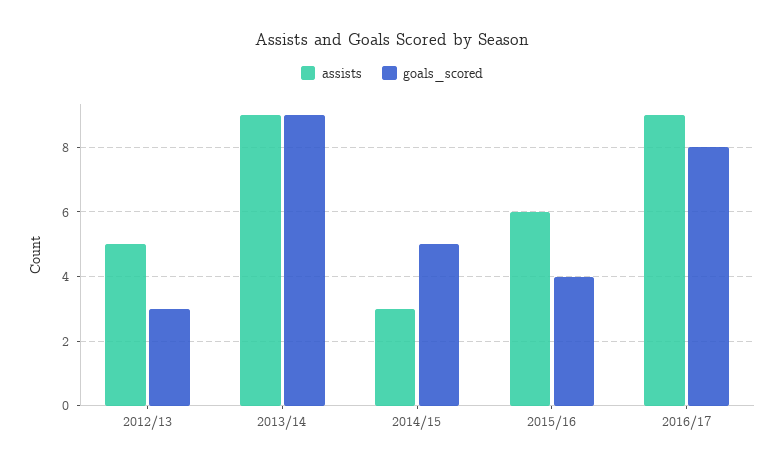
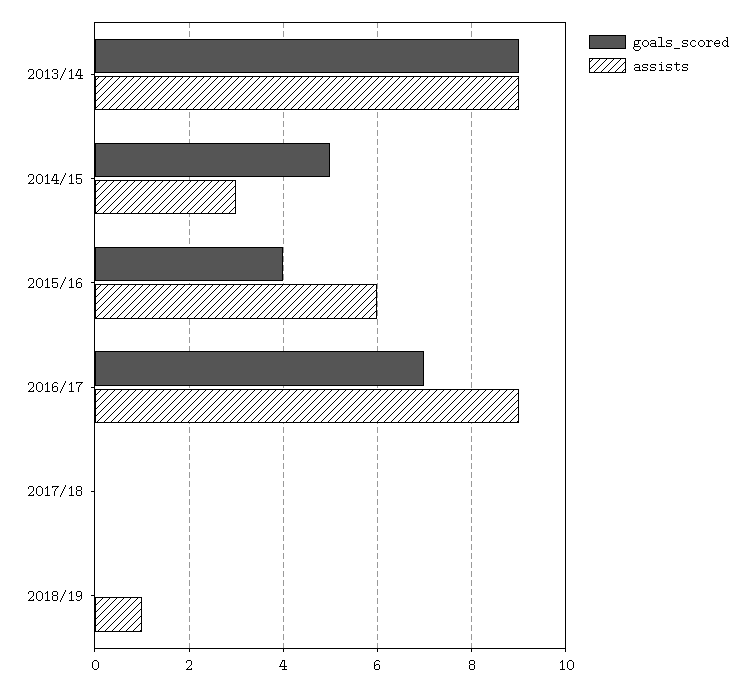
assists, 2012/13: 5 -> none
goals_scored, 2012/13: 3 -> none
goals_scored, 2016/17: 8 -> 7
goals_scored, 2017/18: none -> 0
assists, 2017/18: none -> 0
goals_scored, 2018/19: none -> 0
assists, 2018/19: none -> 1

